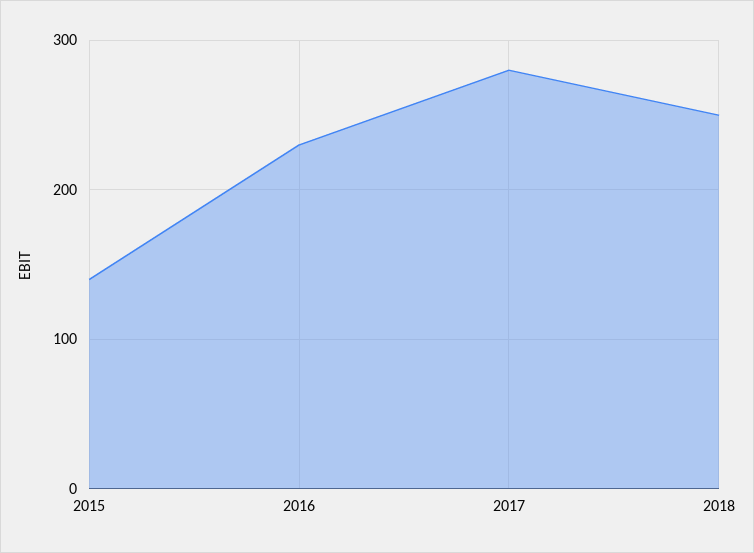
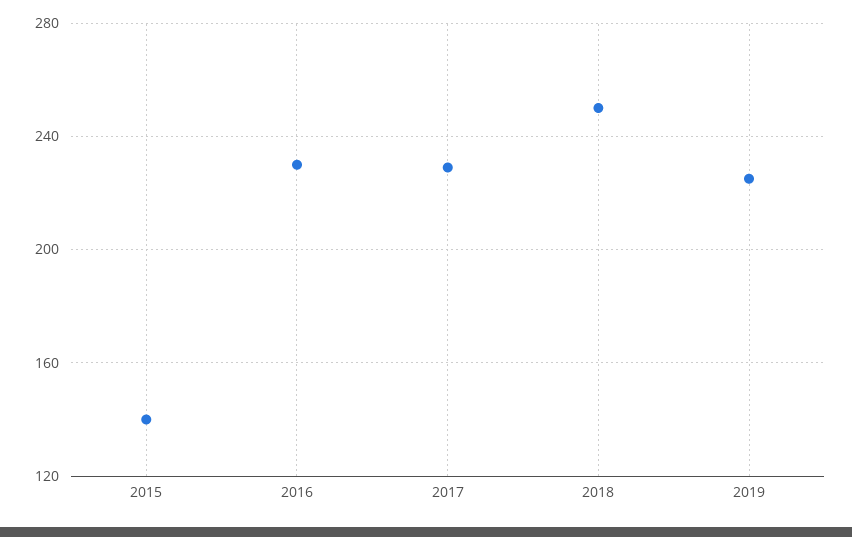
2017: 280 -> 230
2019: none -> 225

